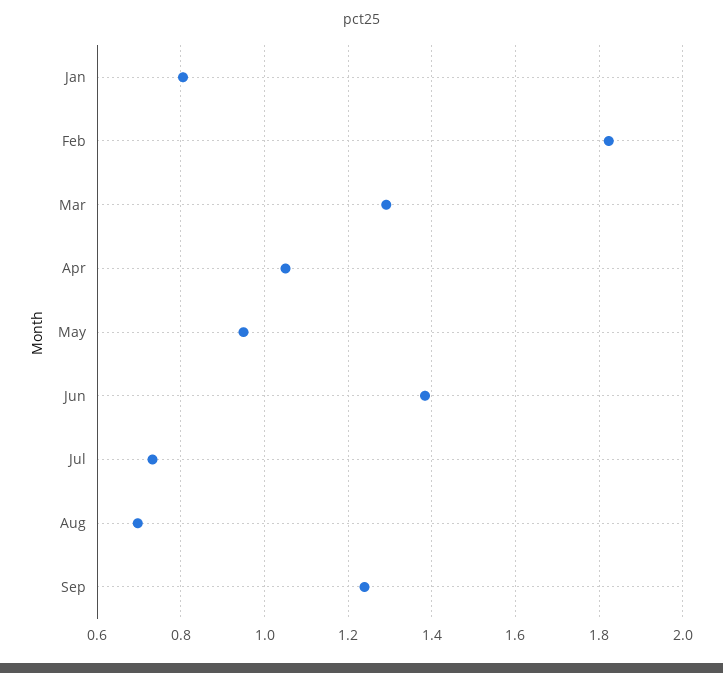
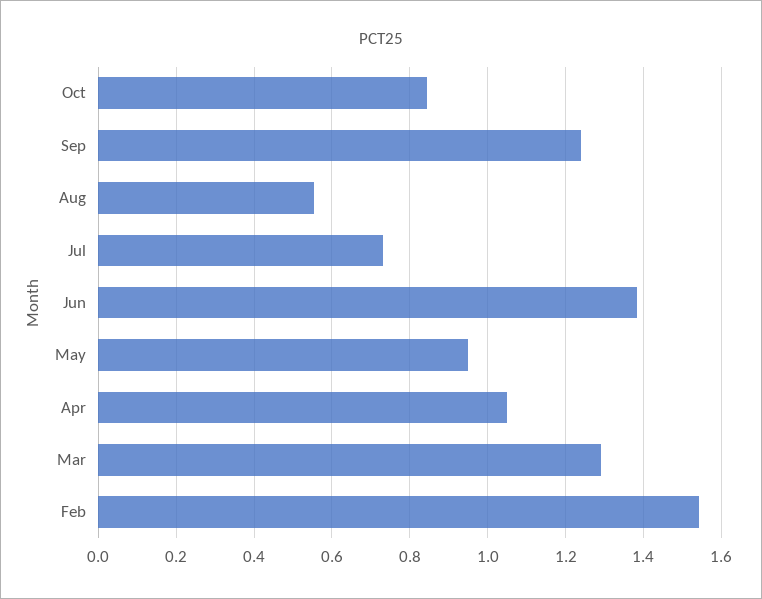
Jan: 0.8 -> none
Feb: 1.82 -> 1.54
Aug: 0.7 -> 0.56
Oct: none -> 0.84

